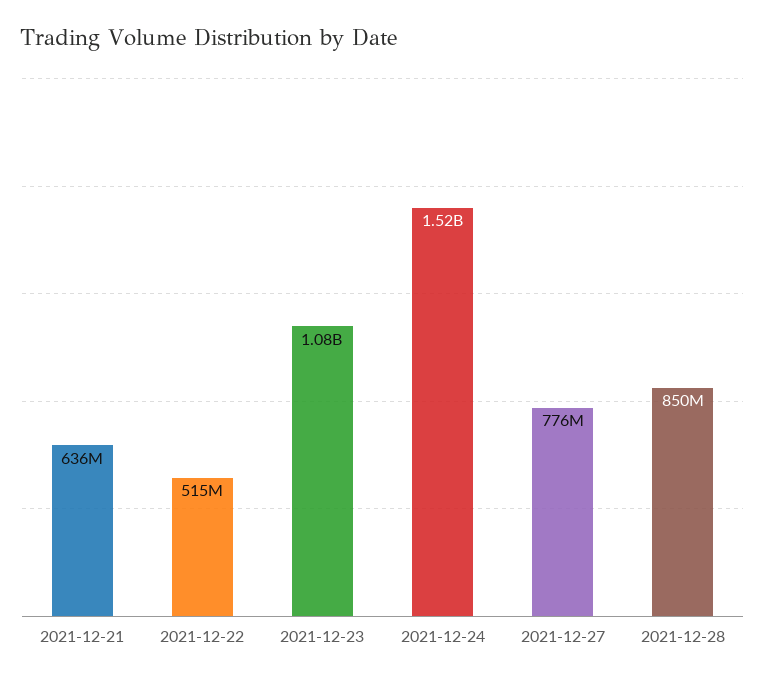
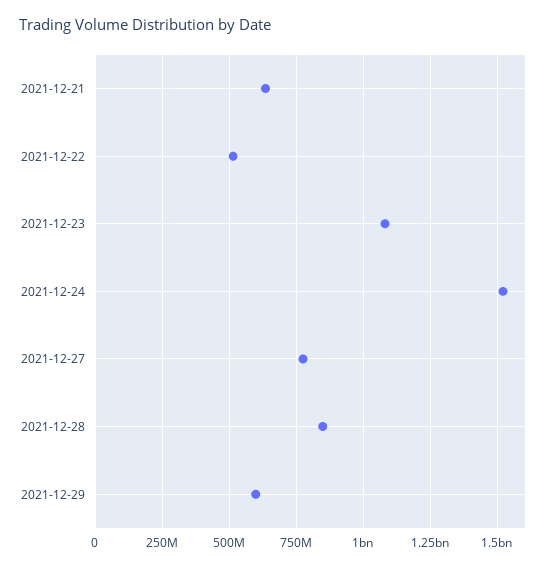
2021-12-29: none -> 600000000

